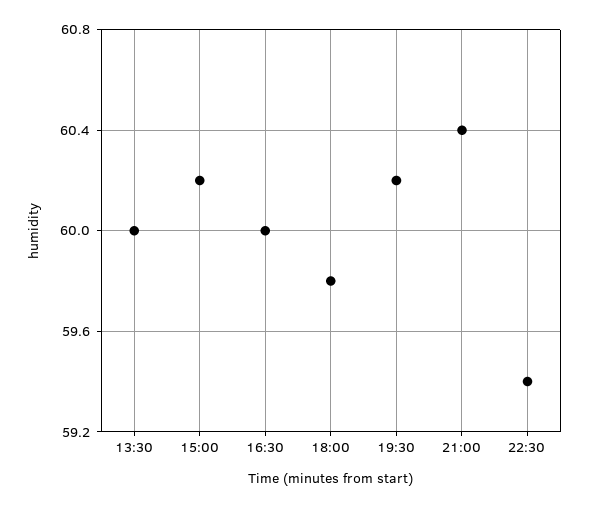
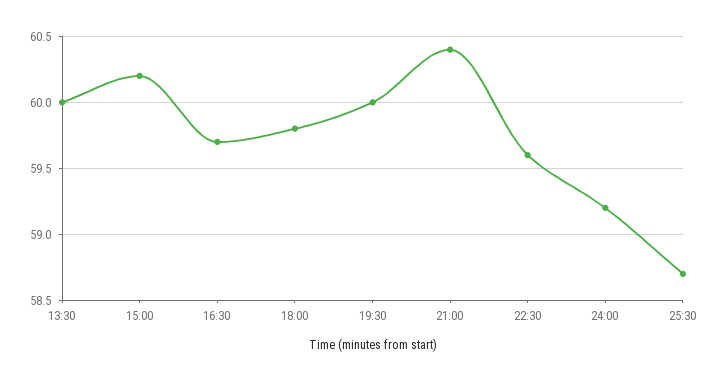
16:30: 60 -> 59.7
19:30: 60.2 -> 60
22:30: 59.4 -> 59.6
24:00: none -> 59.2
25:30: none -> 58.7

